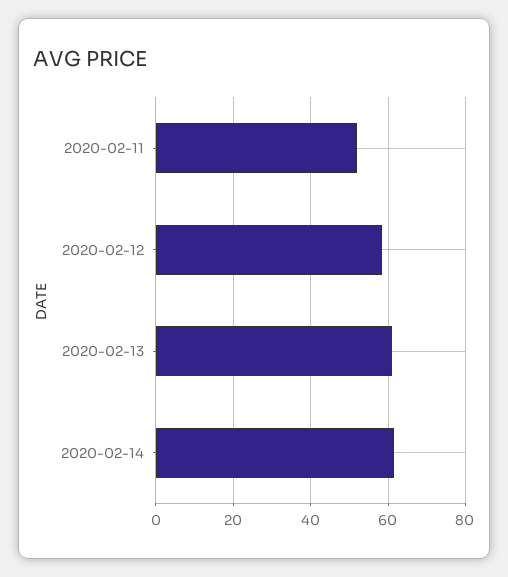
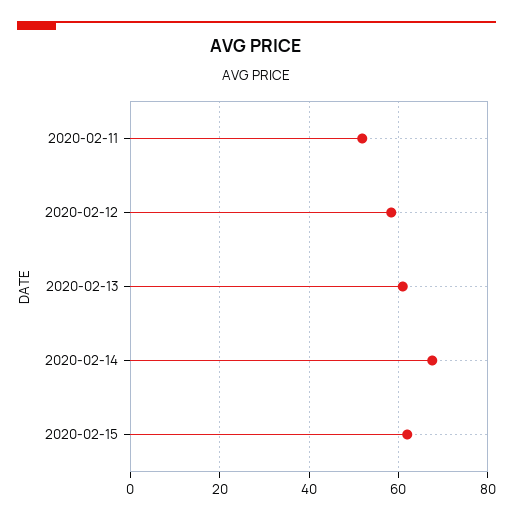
2020-02-14: 62 -> 68
2020-02-15: none -> 62

